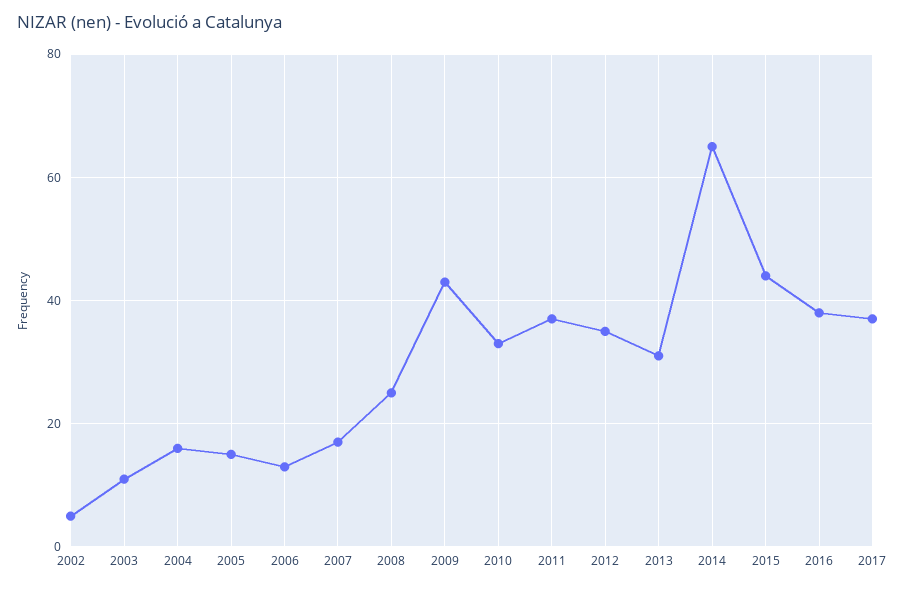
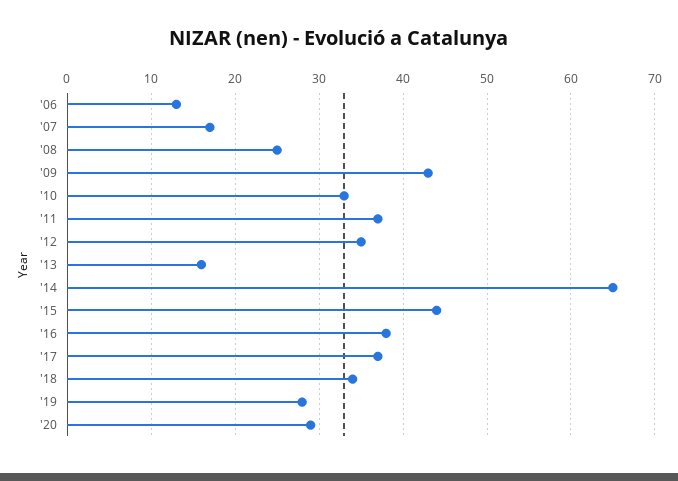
2002: 5 -> none
2003: 10 -> none
2004: 15 -> none
2005: 15 -> none
2013: 30 -> 16
'18: none -> 34
'19: none -> 28
'20: none -> 29

